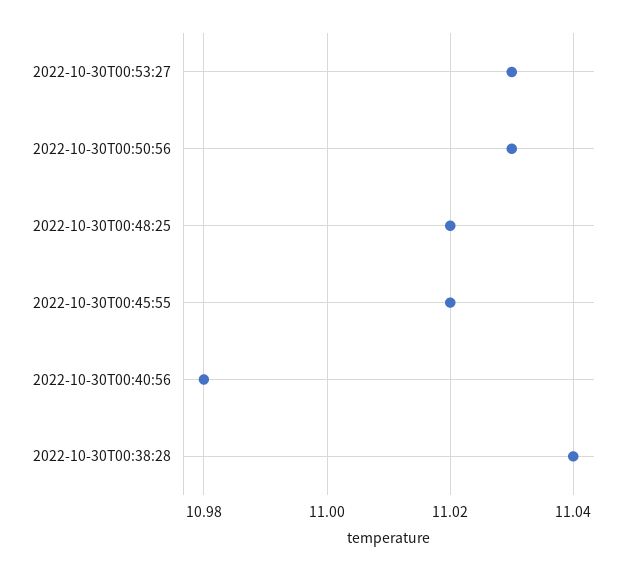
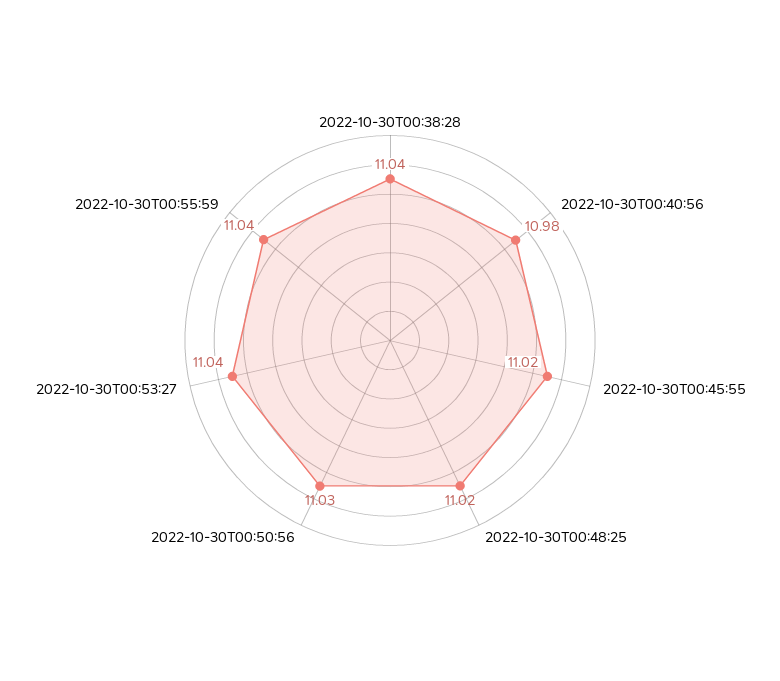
2022-10-30T00:53:27: 11.03 -> 11.04
2022-10-30T00:55:59: none -> 11.04

